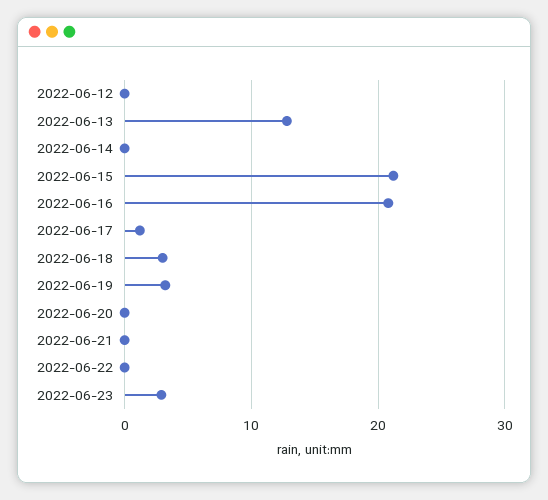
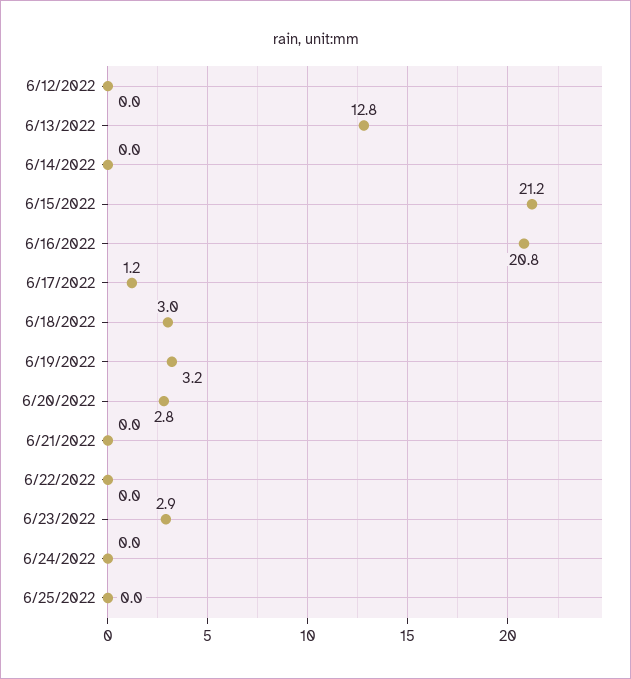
2022-06-20: 0 -> 2.8
6/24/2022: none -> 0
6/25/2022: none -> 0

